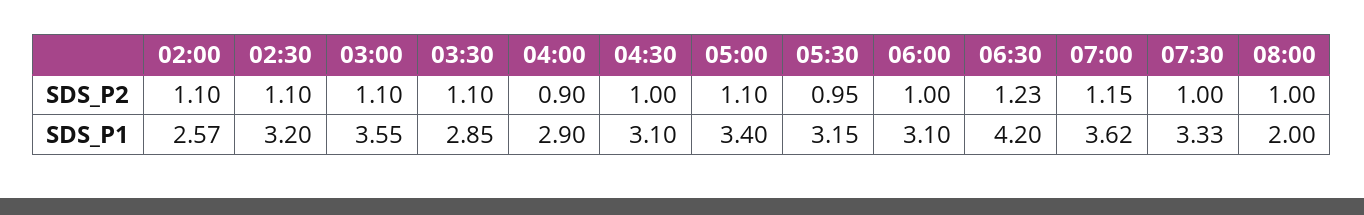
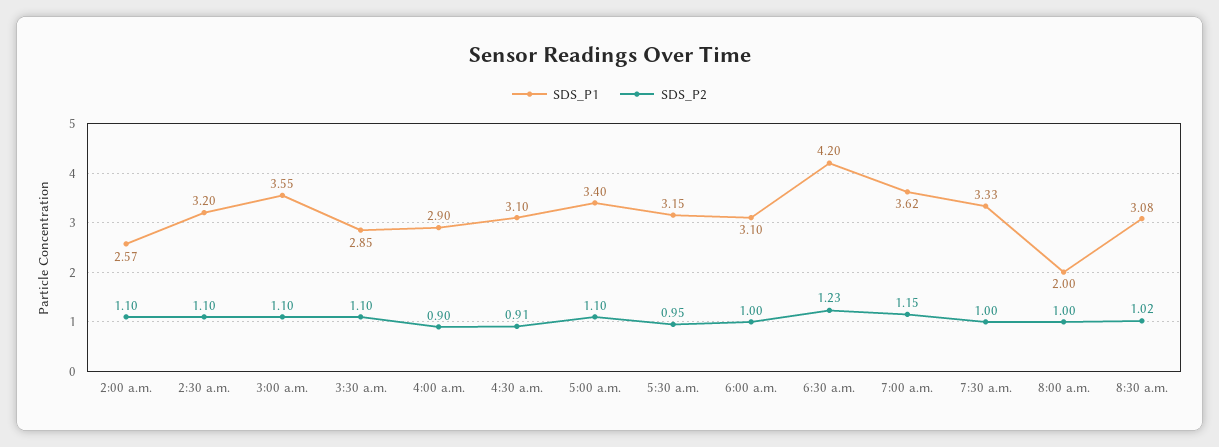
SDS_P2, 04:30: 1 -> 0.91
SDS_P1, 8:30 a.m.: none -> 3.08
SDS_P2, 8:30 a.m.: none -> 1.02

